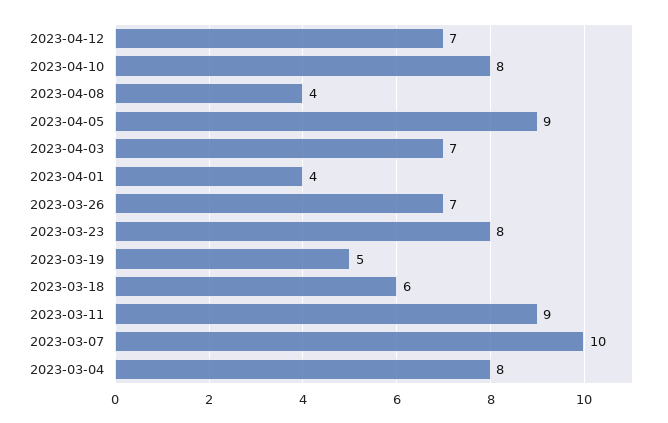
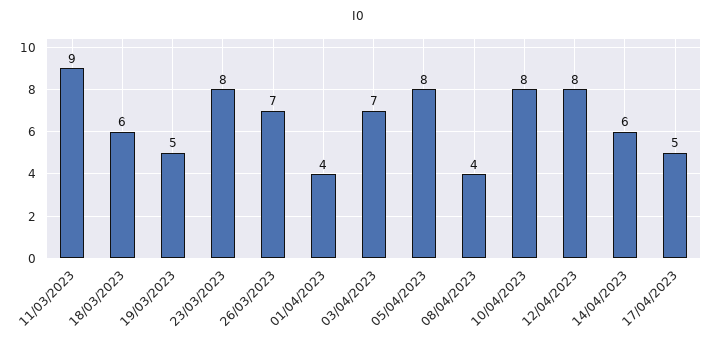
2023-04-12: 7 -> 8
2023-04-05: 9 -> 8
2023-03-07: 10 -> none
2023-03-04: 8 -> none
14/04/2023: none -> 6
17/04/2023: none -> 5

